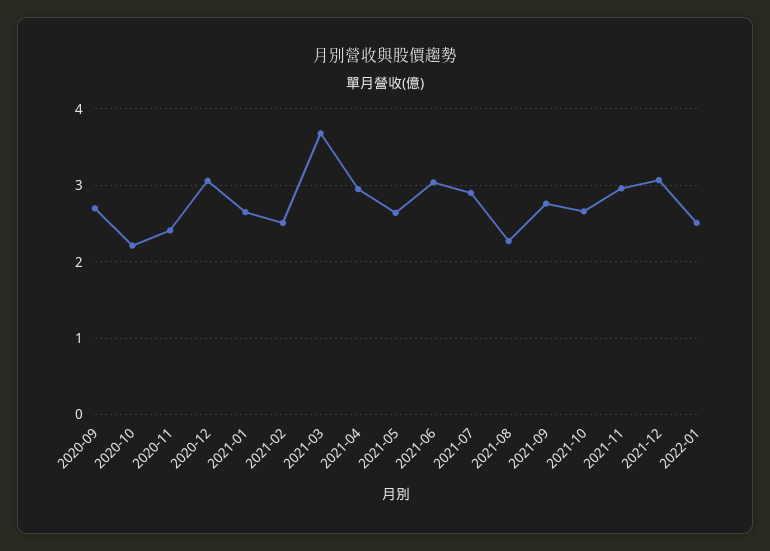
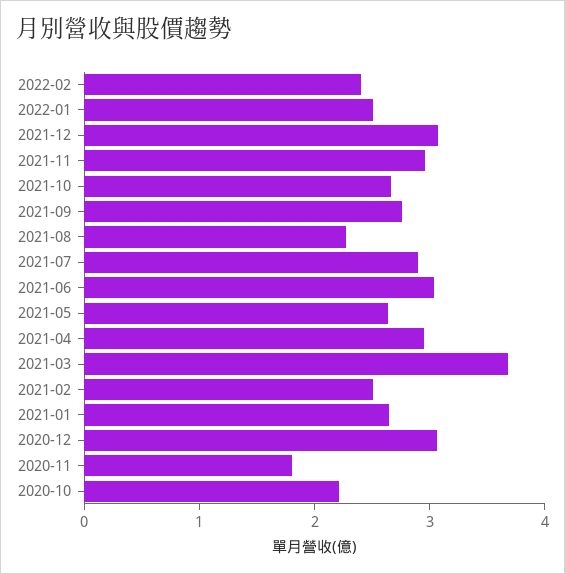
2020-09: 2.7 -> none
2020-11: 2.4 -> 1.8
2022-02: none -> 2.4

